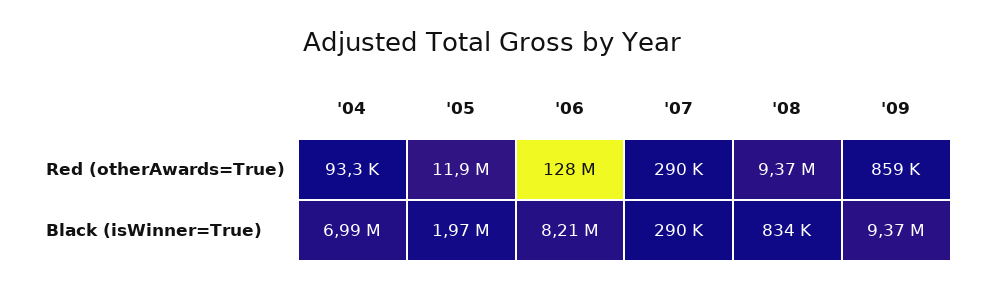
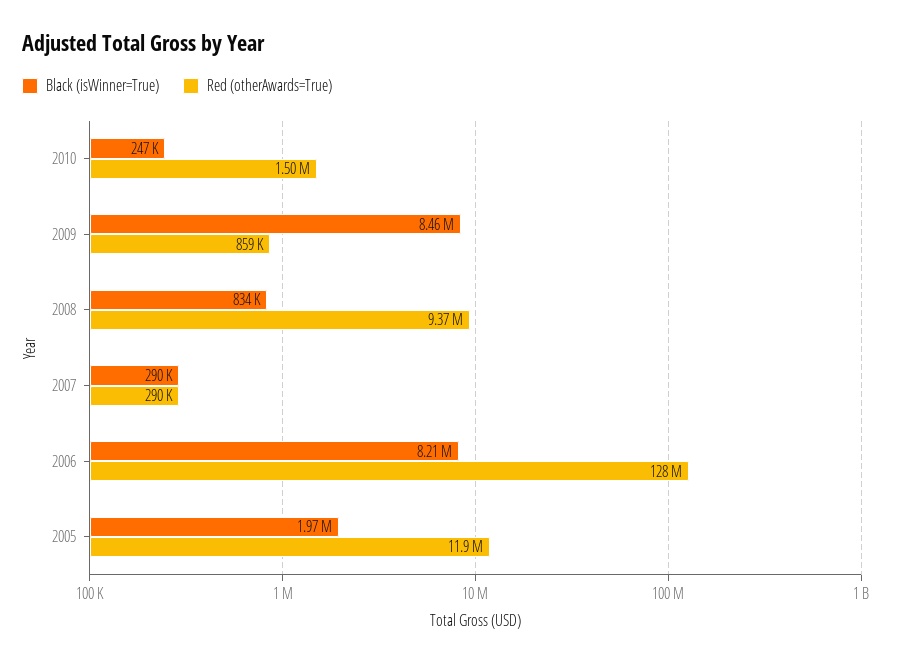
Red (otherAwards=True), '04: 93300 -> none
Black (isWinner=True), '04: 6990000 -> none
Black (isWinner=True), '09: 9370000 -> 8460000
Black (isWinner=True), 2010: none -> 247000
Red (otherAwards=True), 2010: none -> 1500000

